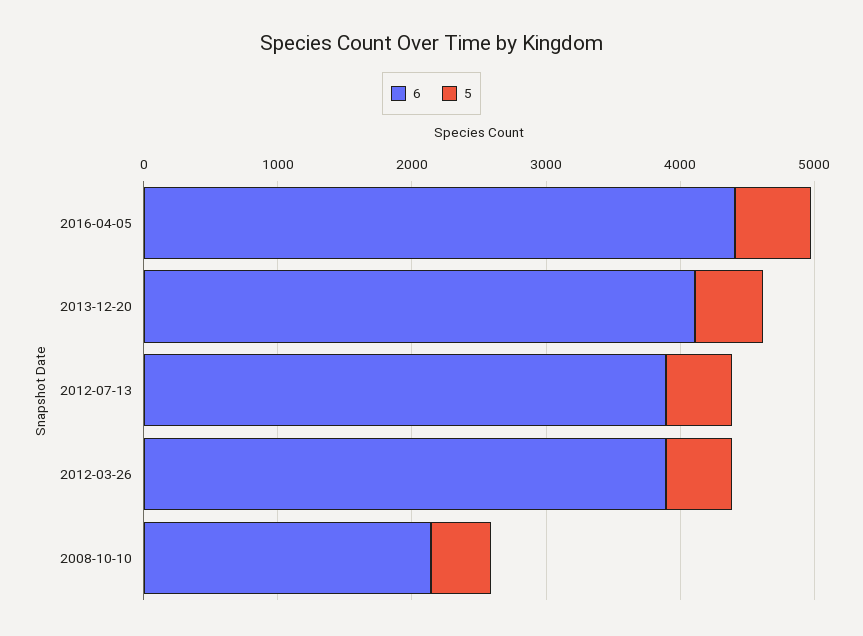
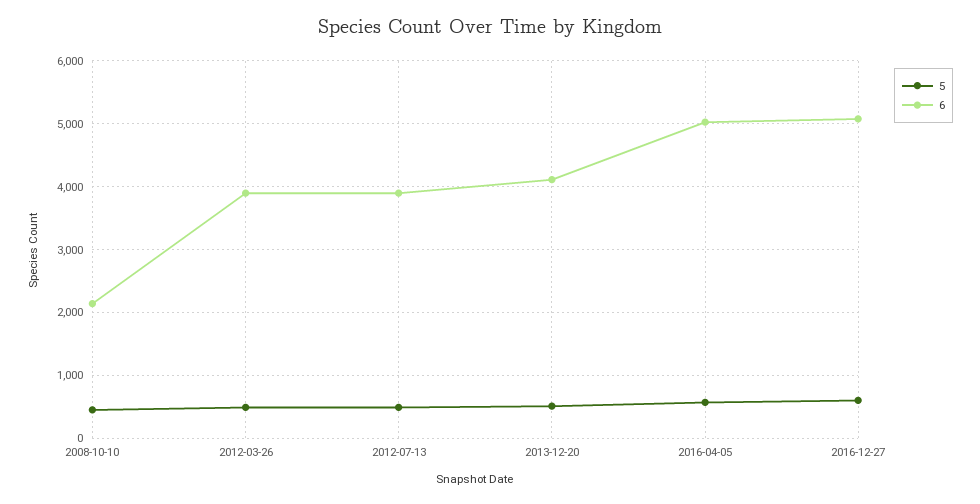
6, 2016-04-05: 4400 -> 5000
5, 2016-12-27: none -> 600
6, 2016-12-27: none -> 5100

